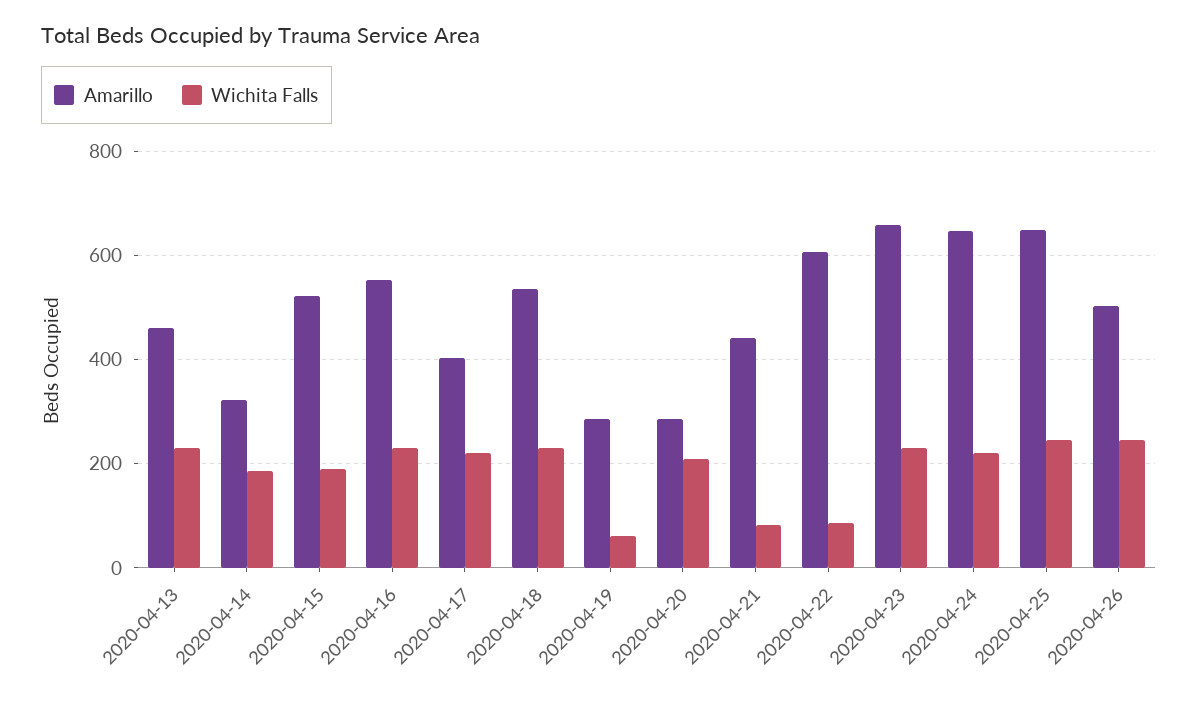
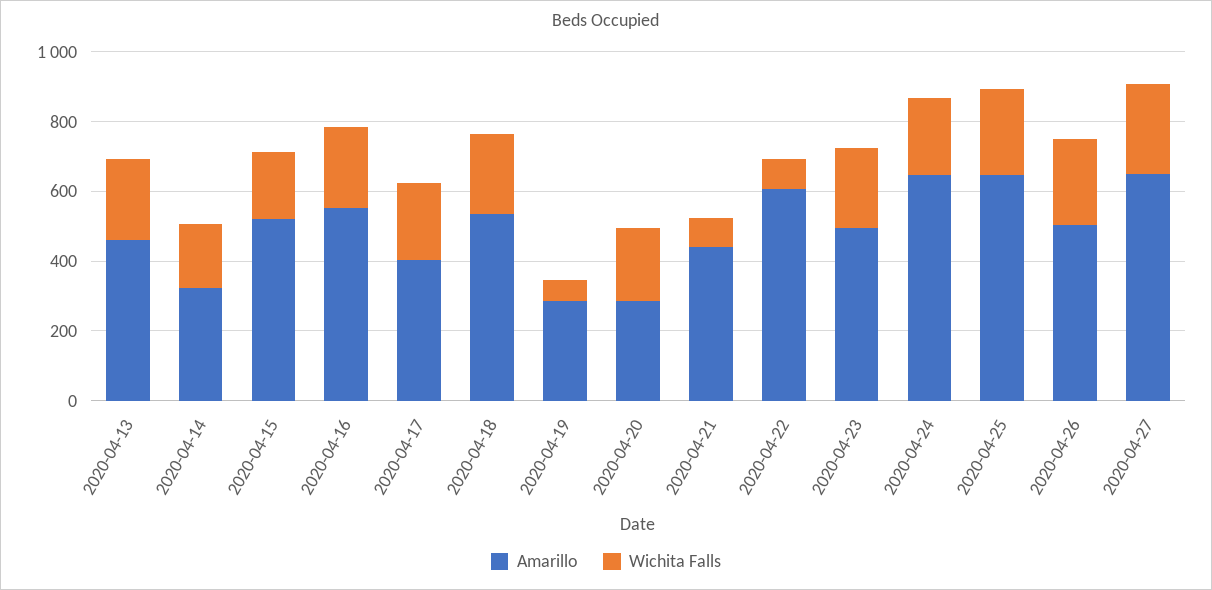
Amarillo, 2020-04-23: 660 -> 500
Amarillo, 2020-04-27: none -> 650
Wichita Falls, 2020-04-27: none -> 250

